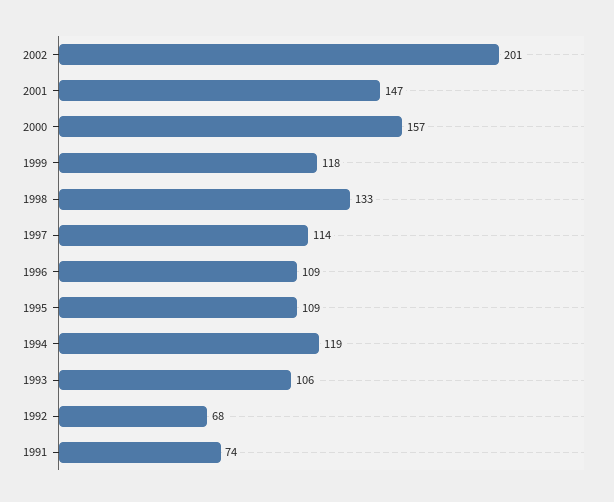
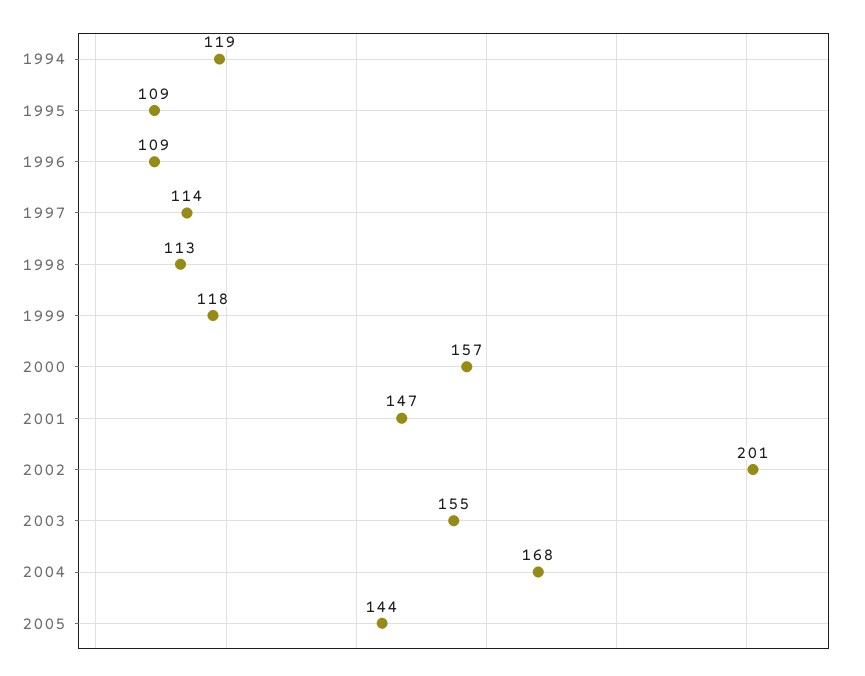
1998: 133 -> 113
1993: 106 -> none
1992: 68 -> none
1991: 74 -> none
2003: none -> 155
2004: none -> 168
2005: none -> 144

